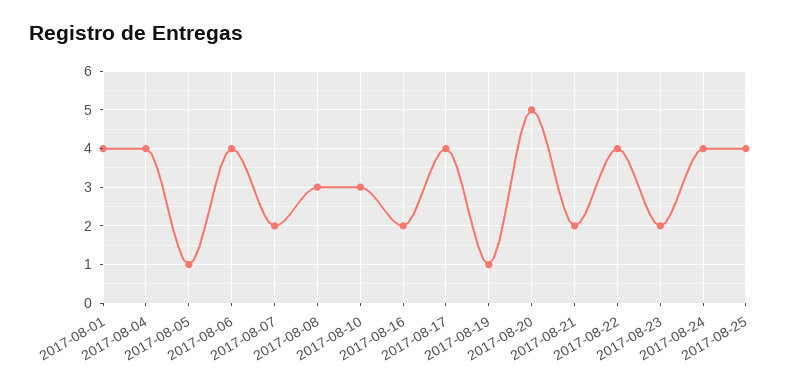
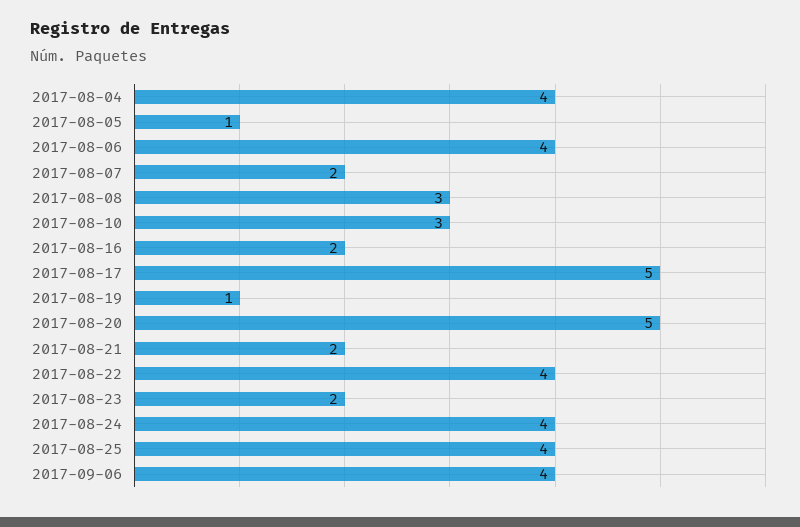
2017-08-01: 4 -> none
2017-08-17: 4 -> 5
2017-09-06: none -> 4

